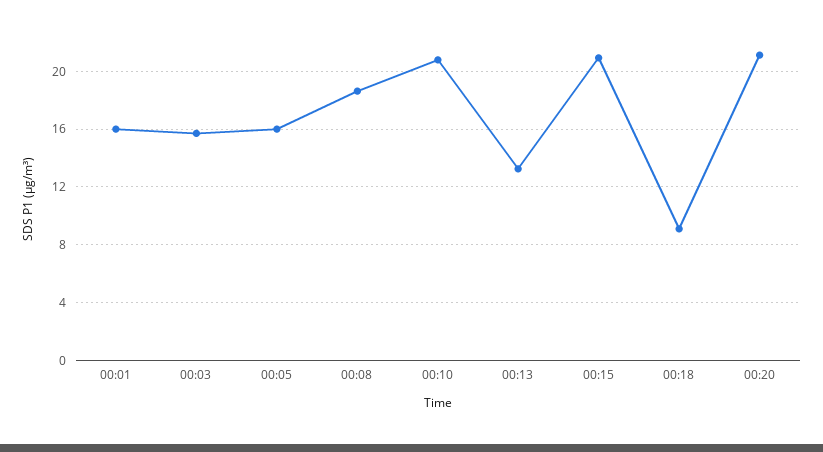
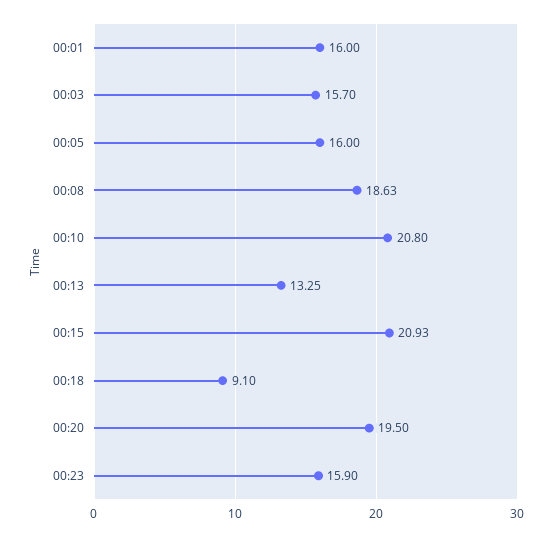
00:20: 21 -> 19.5
00:23: none -> 15.9

